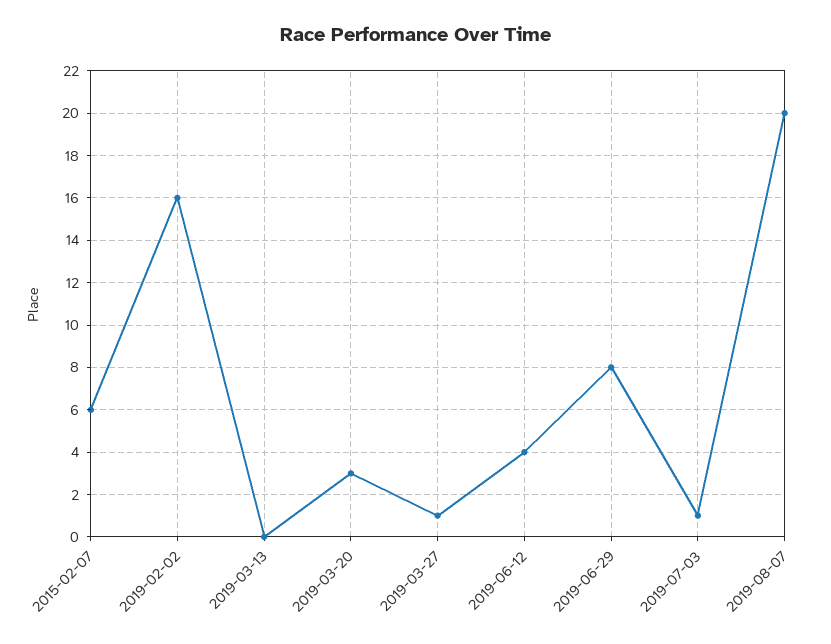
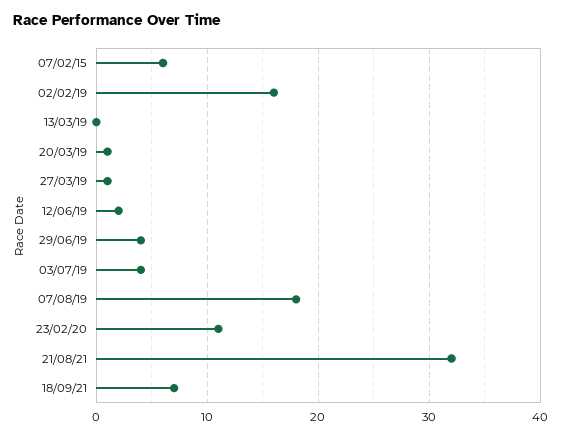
2019-03-20: 3 -> 1
2019-06-12: 4 -> 2
2019-06-29: 8 -> 4
2019-07-03: 1 -> 4
2019-08-07: 20 -> 18
23/02/20: none -> 11
21/08/21: none -> 32
18/09/21: none -> 7

